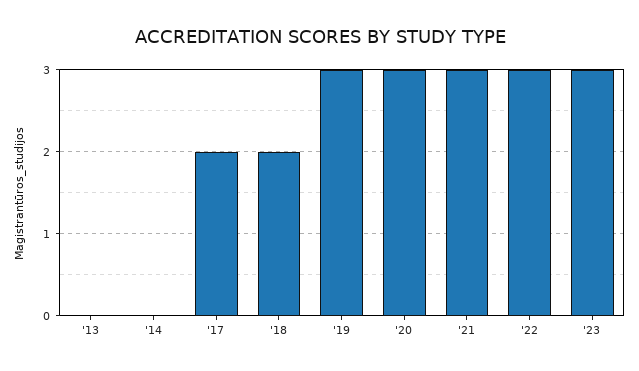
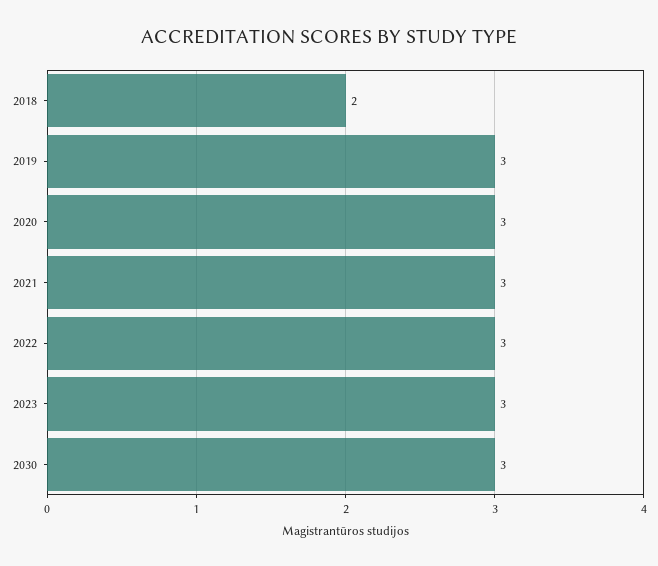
'13: 0 -> none
'14: 0 -> none
'17: 2 -> none
2030: none -> 3

